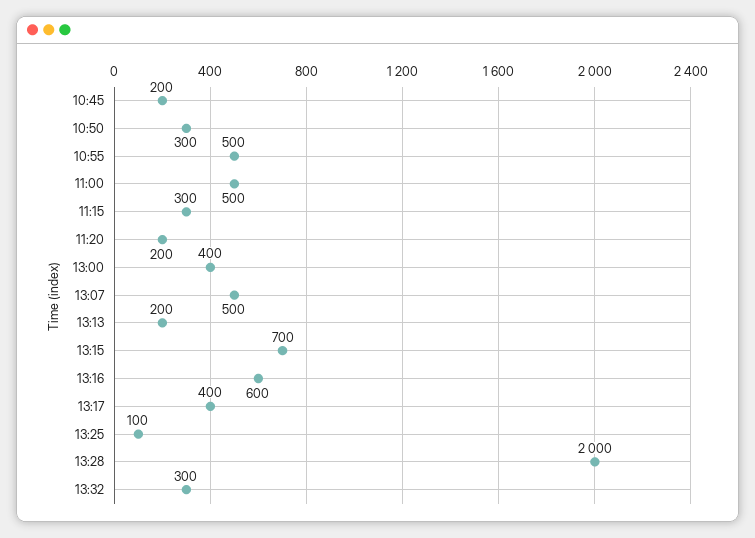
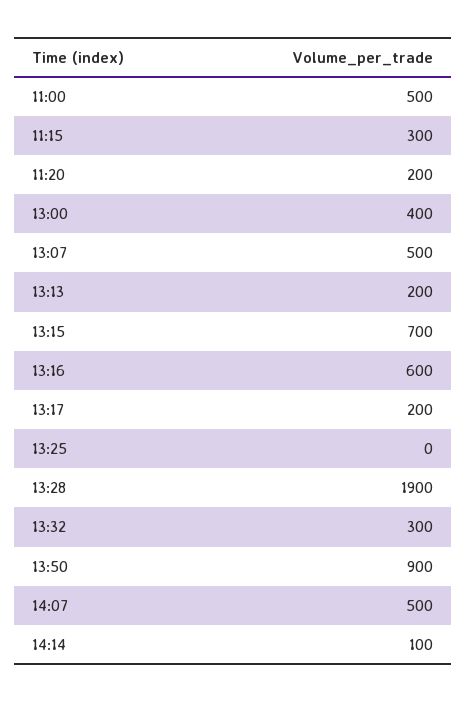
10:45: 200 -> none
10:50: 300 -> none
10:55: 500 -> none
13:17: 400 -> 200
13:25: 100 -> 0
13:28: 2000 -> 1900
13:50: none -> 900
14:07: none -> 500
14:14: none -> 100

